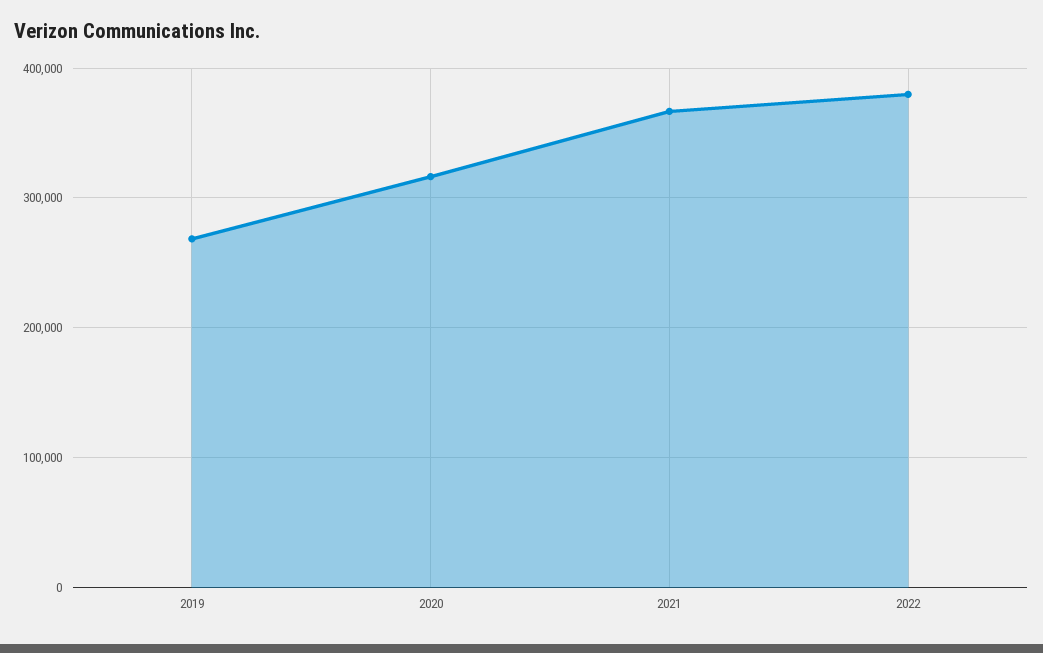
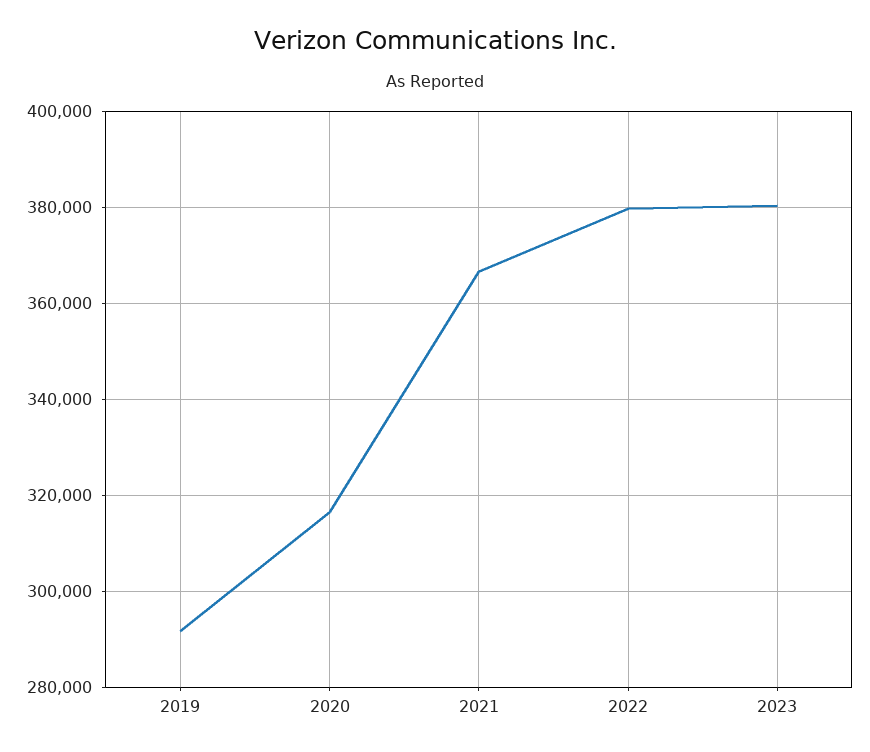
2019: 270000 -> 292000
2023: none -> 380000

